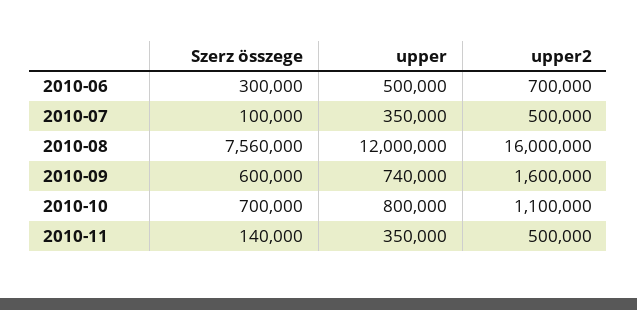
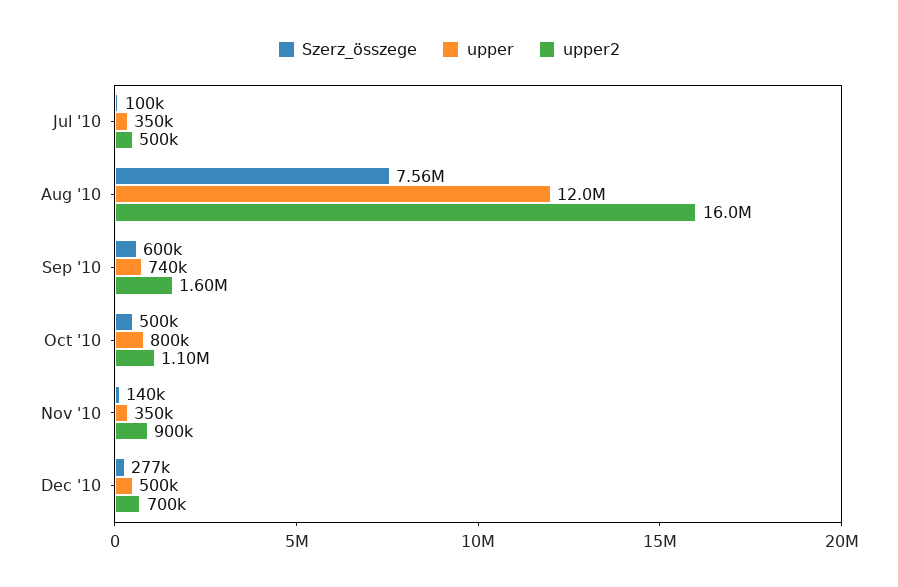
Szerz összege, 2010-06: 300000 -> none
upper, 2010-06: 500000 -> none
upper2, 2010-06: 700000 -> none
Szerz összege, 2010-10: 700000 -> 500000
upper2, 2010-11: 500000 -> 900000
Szerz összege, Dec '10: none -> 277000
upper, Dec '10: none -> 500000
upper2, Dec '10: none -> 700000

